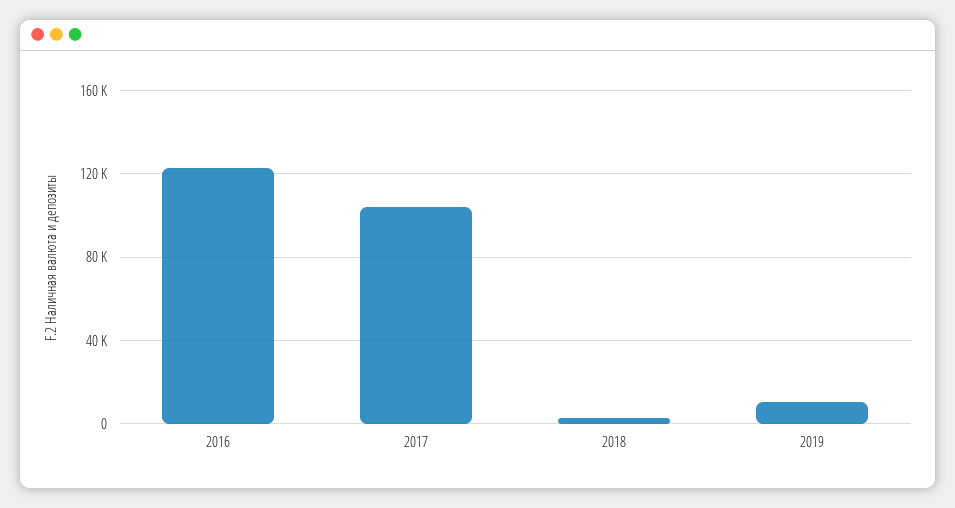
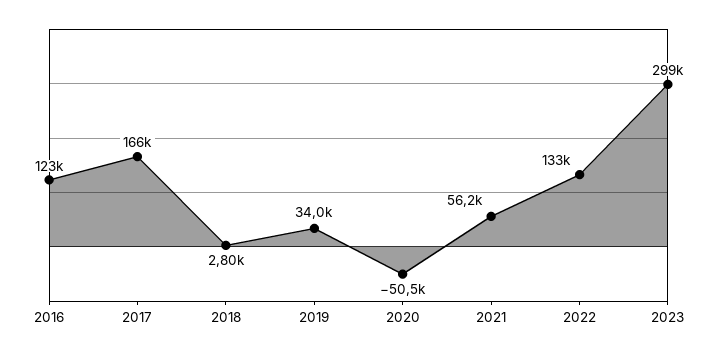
2017: 105000 -> 166000
2019: 10000 -> 34000
2020: none -> -50500
2021: none -> 56200
2022: none -> 133000
2023: none -> 299000

